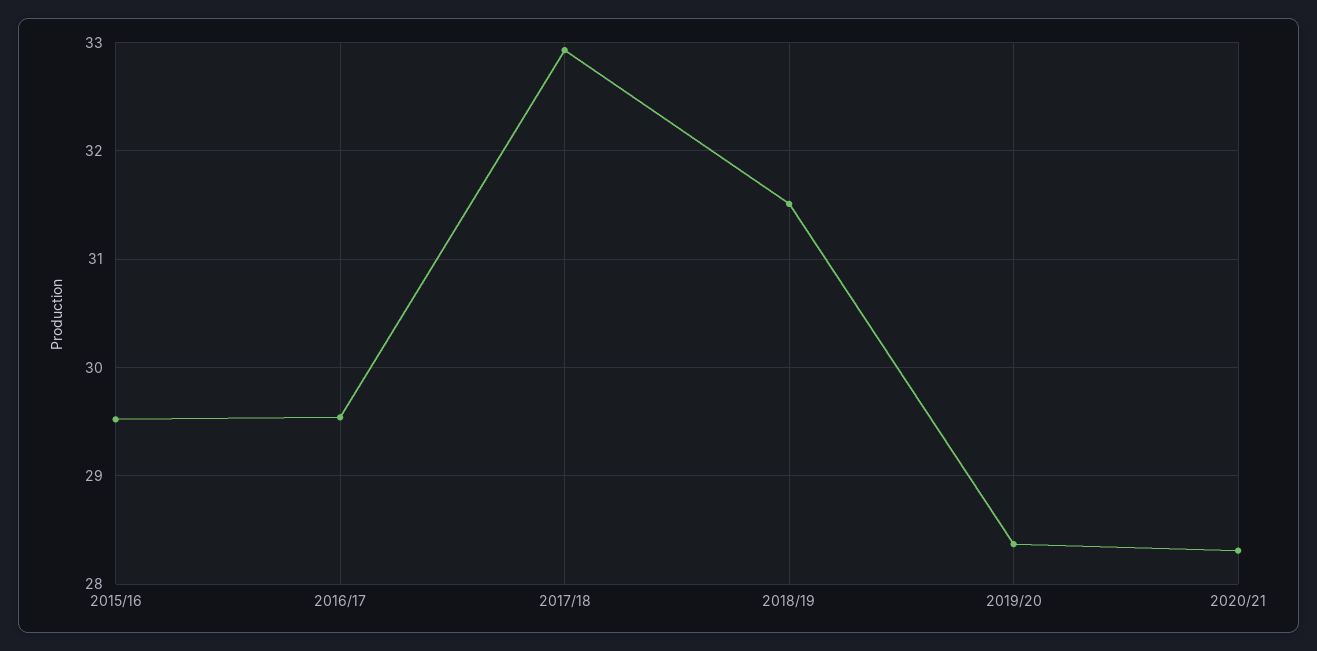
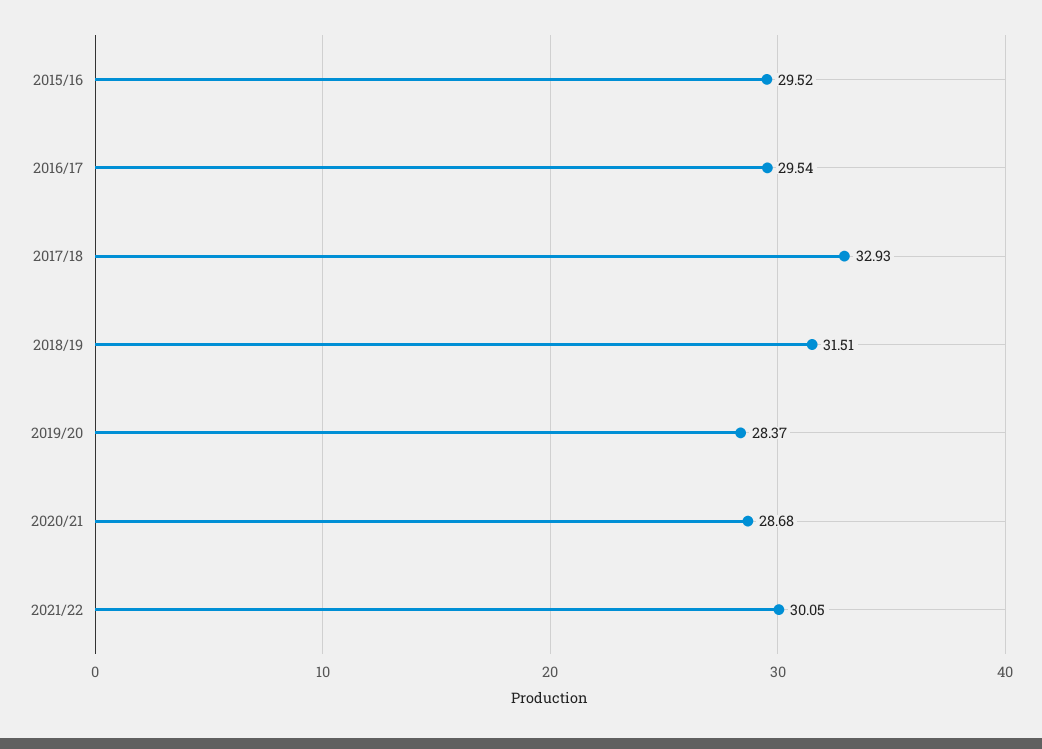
2020/21: 28.3 -> 28.68
2021/22: none -> 30.05

